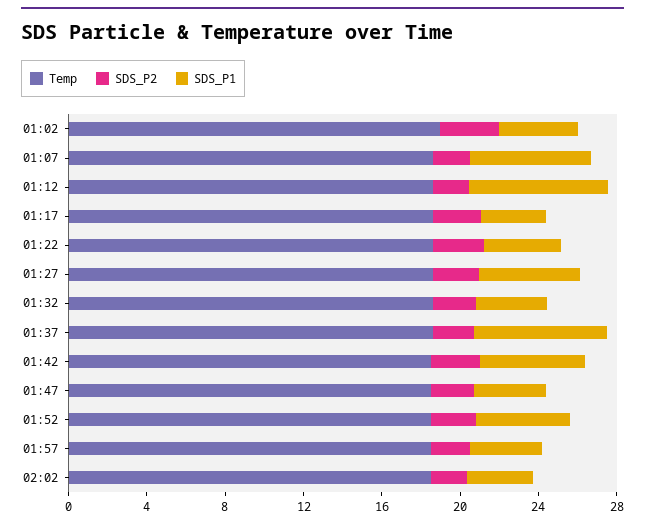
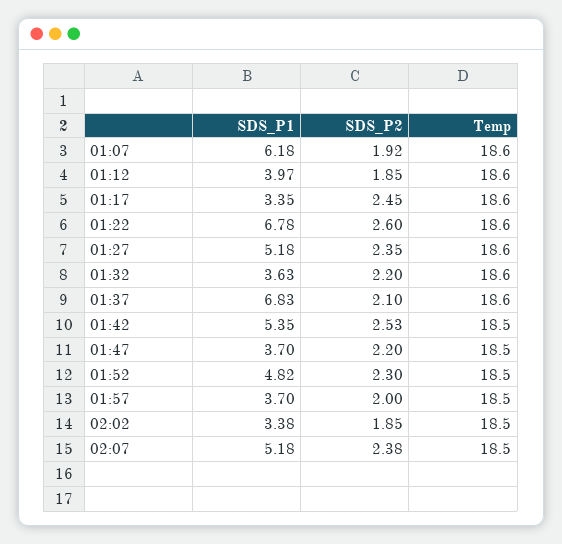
Temp, 01:02: 19 -> none
SDS_P2, 01:02: 3 -> none
SDS_P1, 01:02: 4 -> none
SDS_P1, 01:12: 7 -> 3.97
SDS_P1, 01:22: 4 -> 6.78
SDS_P1, 02:07: none -> 5.18
SDS_P2, 02:07: none -> 2.38
Temp, 02:07: none -> 18.5

